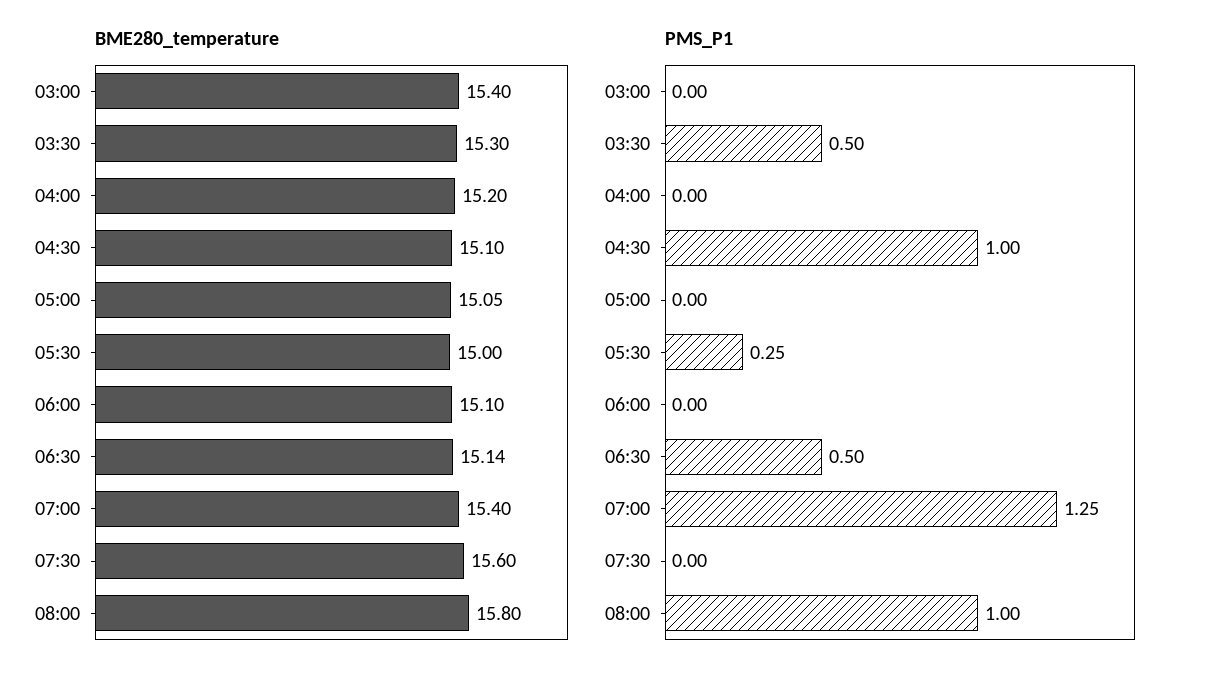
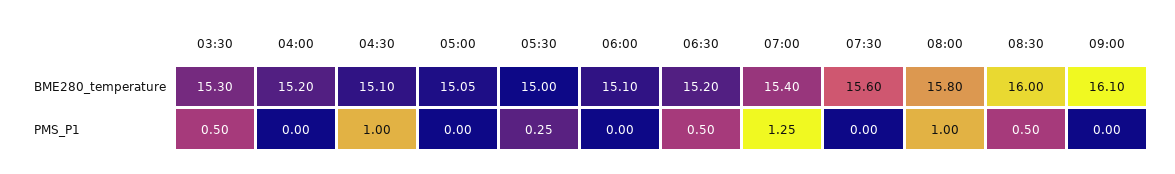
BME280_temperature, 03:00: 15.4 -> none
BME280_temperature, 06:30: 15.14 -> 15.2
PMS_P1, 03:00: 0 -> none
BME280_temperature, 08:30: none -> 16
BME280_temperature, 09:00: none -> 16.1
PMS_P1, 08:30: none -> 0.5
PMS_P1, 09:00: none -> 0

